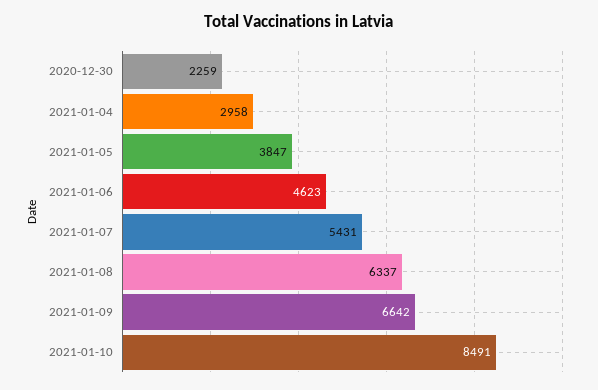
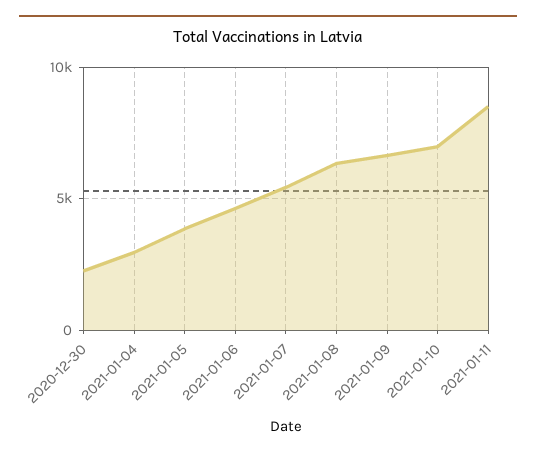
2021-01-10: 8491 -> 7000
2021-01-11: none -> 8500

